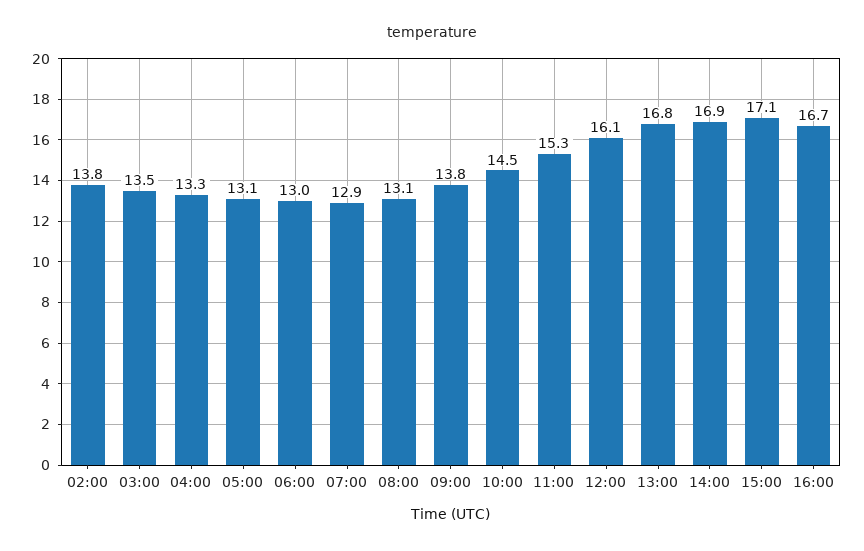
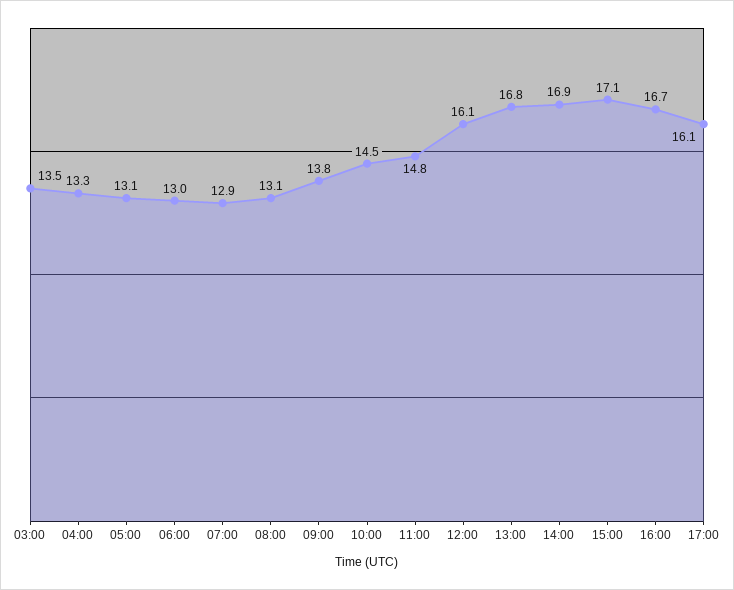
02:00: 13.8 -> none
11:00: 15.3 -> 14.8
17:00: none -> 16.1

